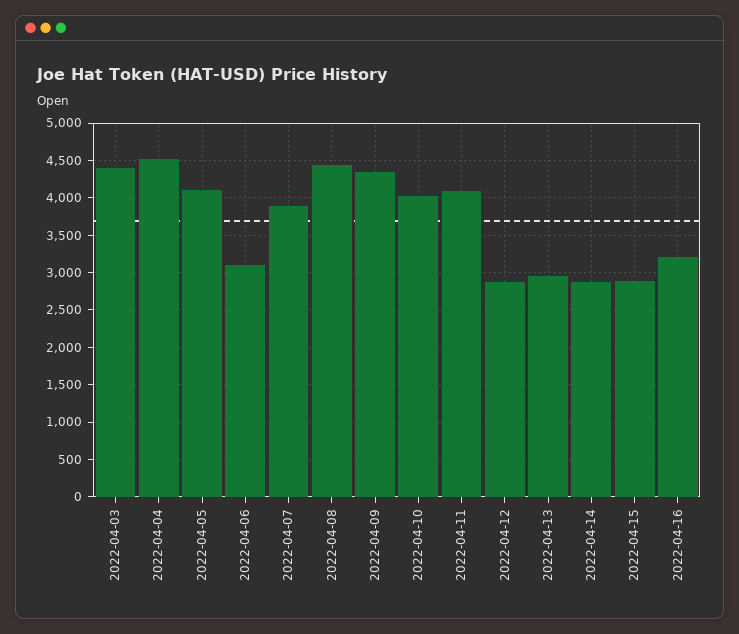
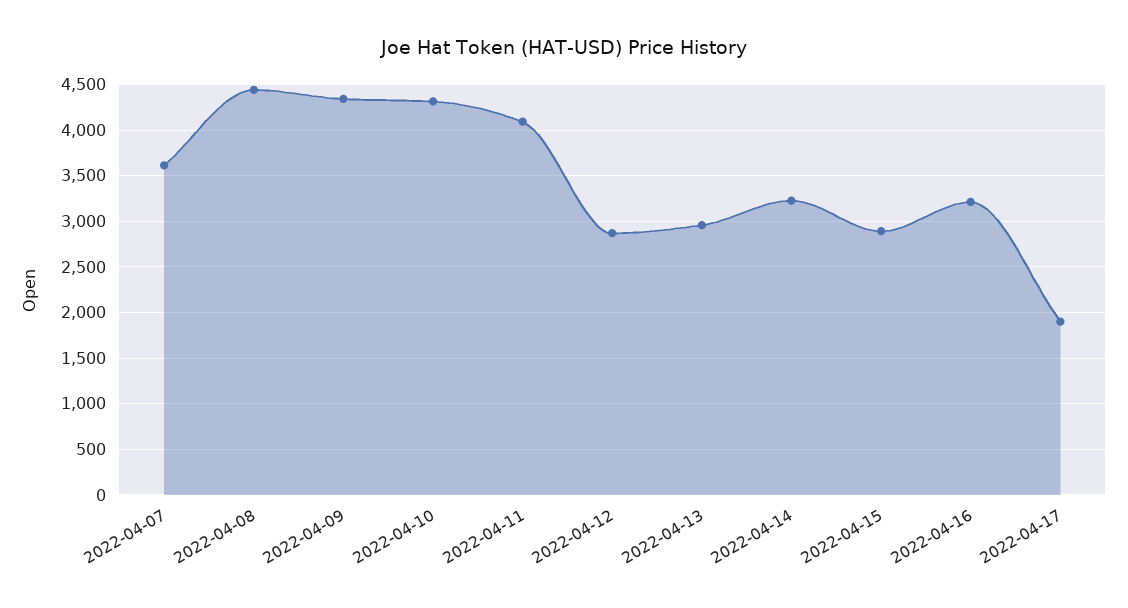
2022-04-03: 4400 -> none
2022-04-04: 4500 -> none
2022-04-05: 4100 -> none
2022-04-06: 3100 -> none
2022-04-07: 3900 -> 3600
2022-04-10: 4000 -> 4300
2022-04-14: 2900 -> 3200
2022-04-17: none -> 1900

